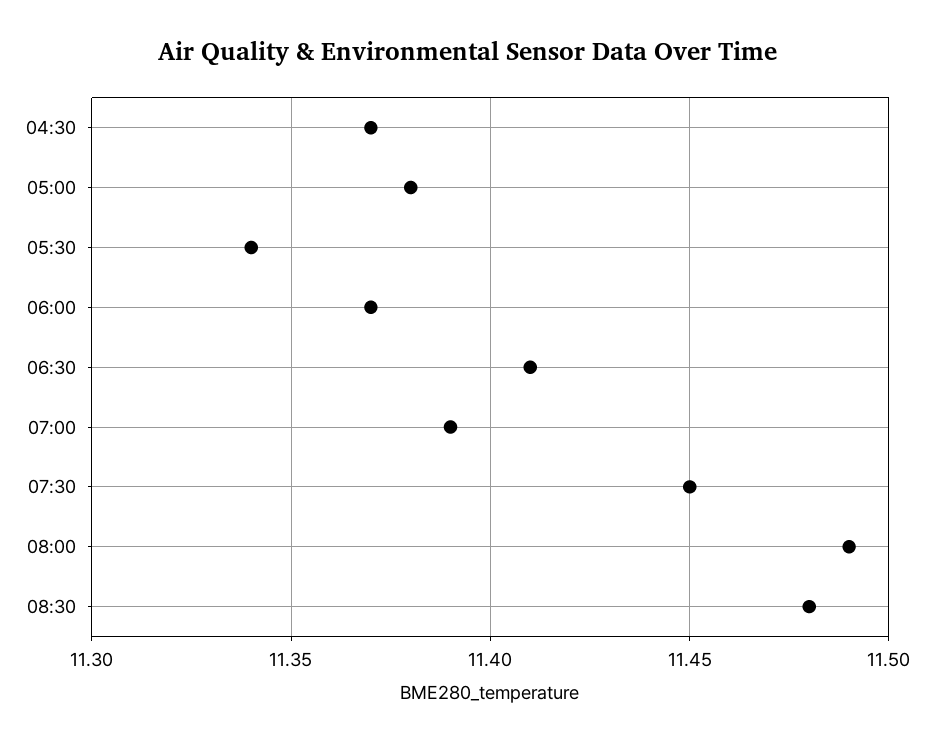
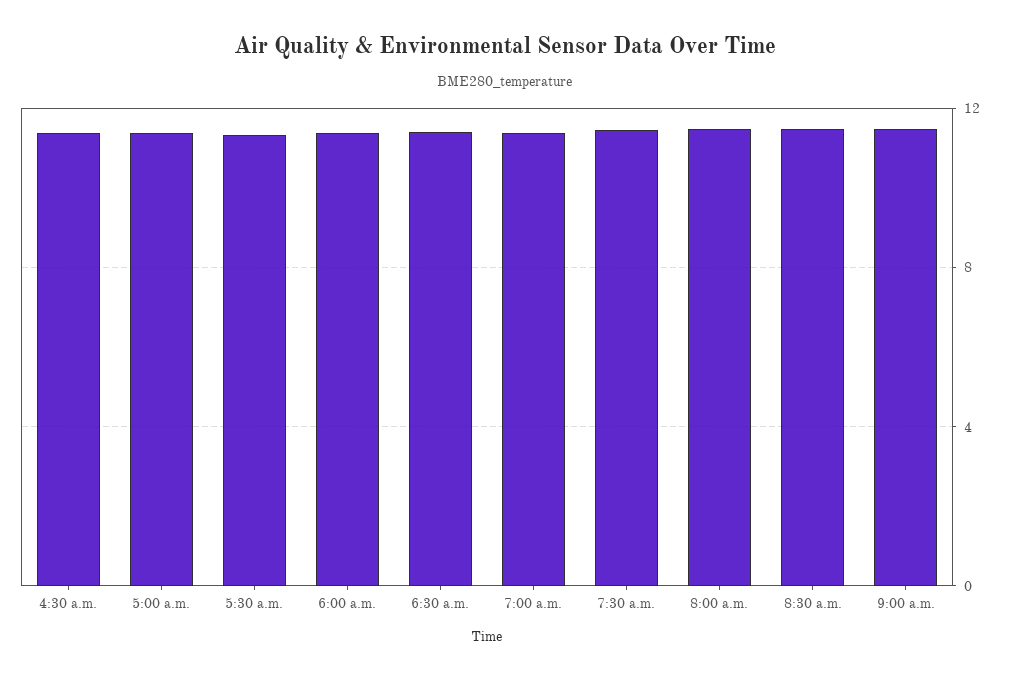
9:00 a.m.: none -> 11.5

